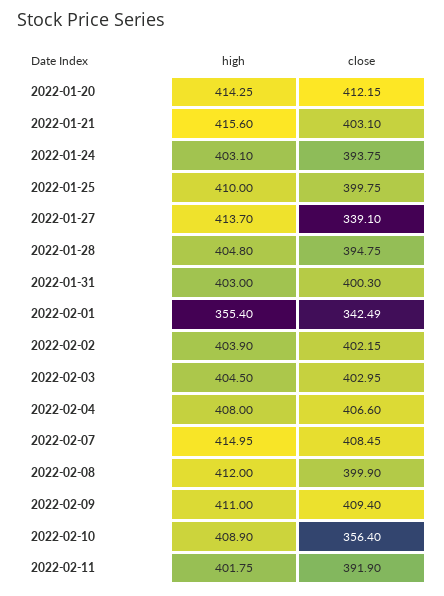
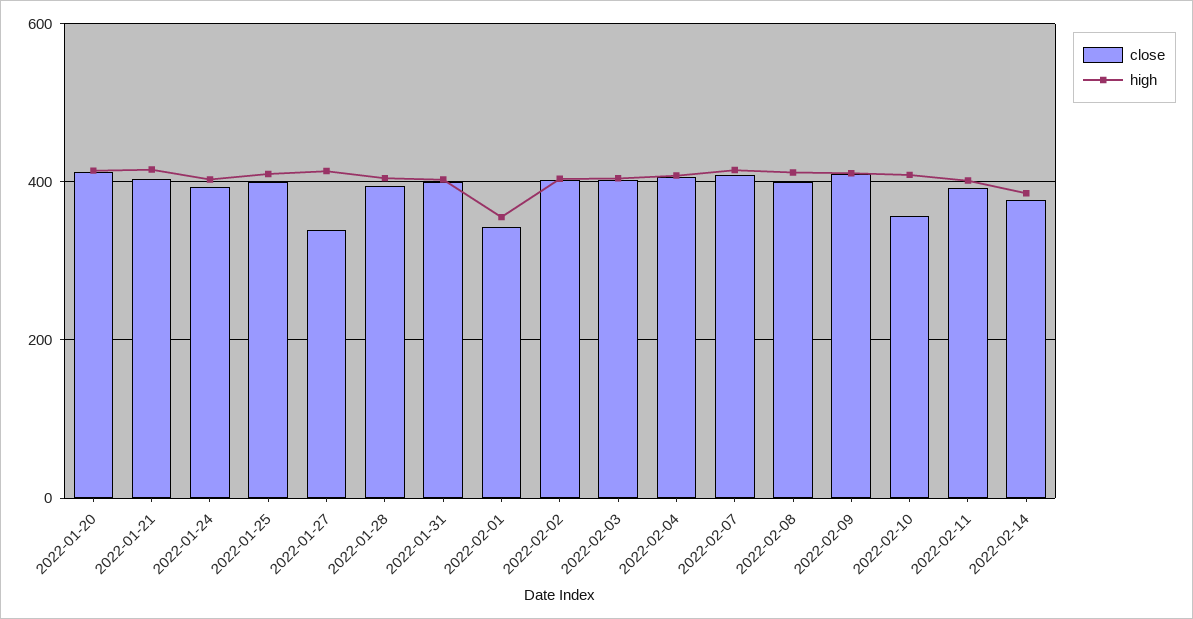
close, 2022-02-14: none -> 380
high, 2022-02-14: none -> 380

